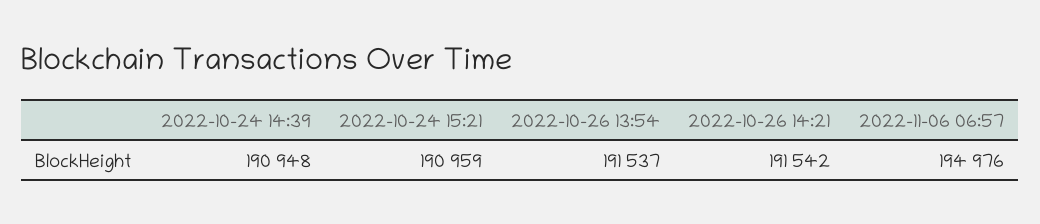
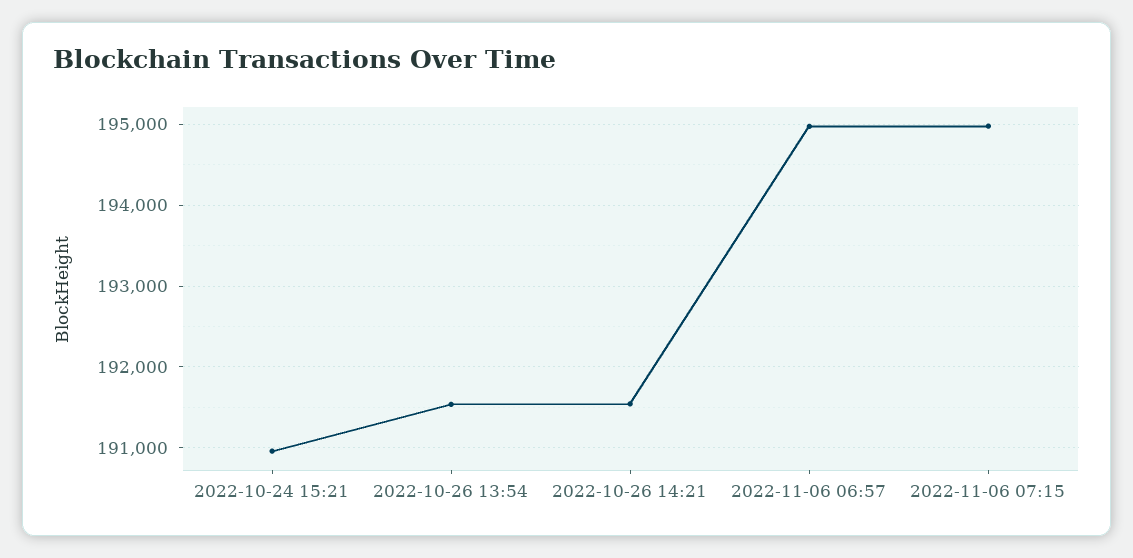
2022-10-24 14:39: 190948 -> none
2022-11-06 07:15: none -> 195000

